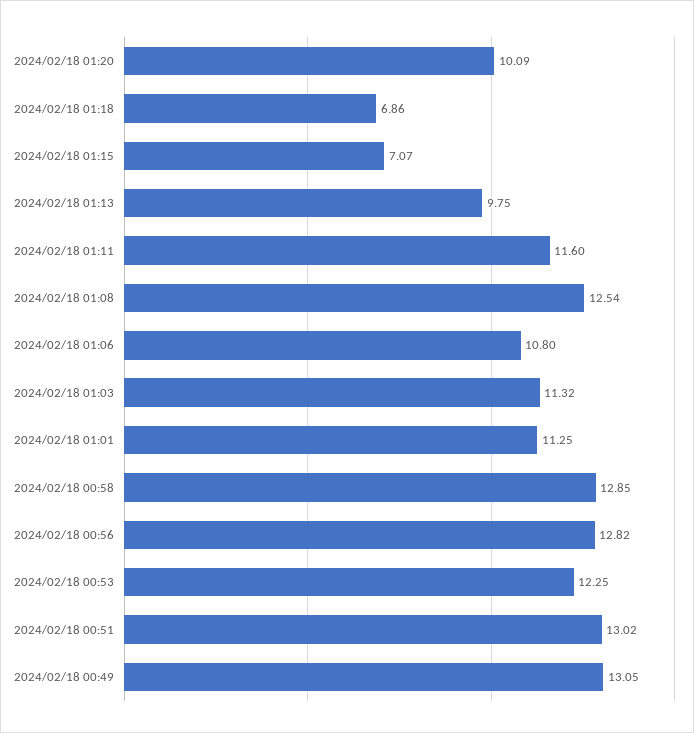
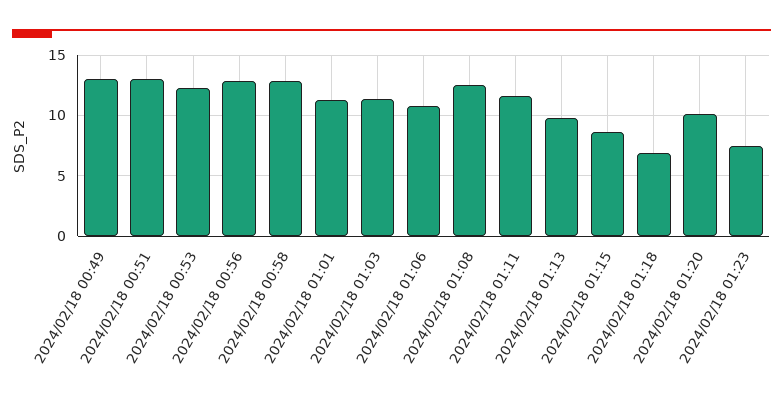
2024/02/18 01:15: 7.07 -> 8.5
2024/02/18 01:23: none -> 7.5

